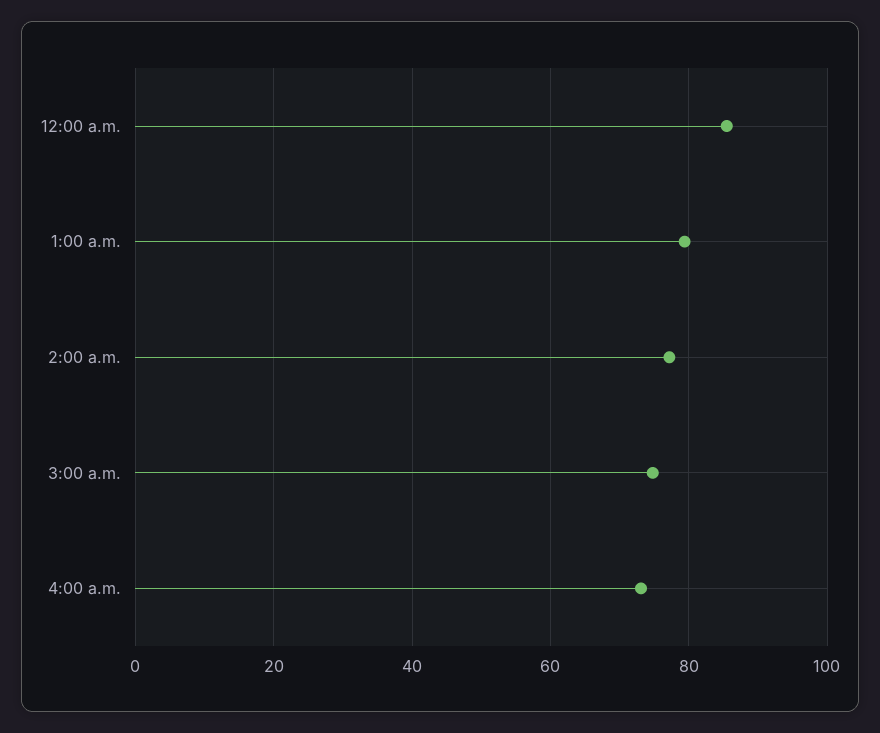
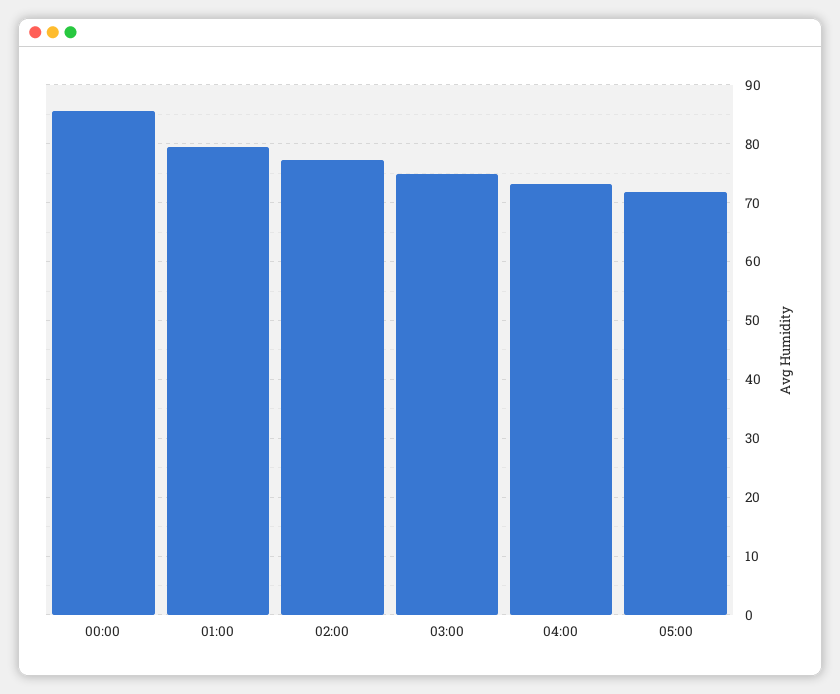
05:00: none -> 72

